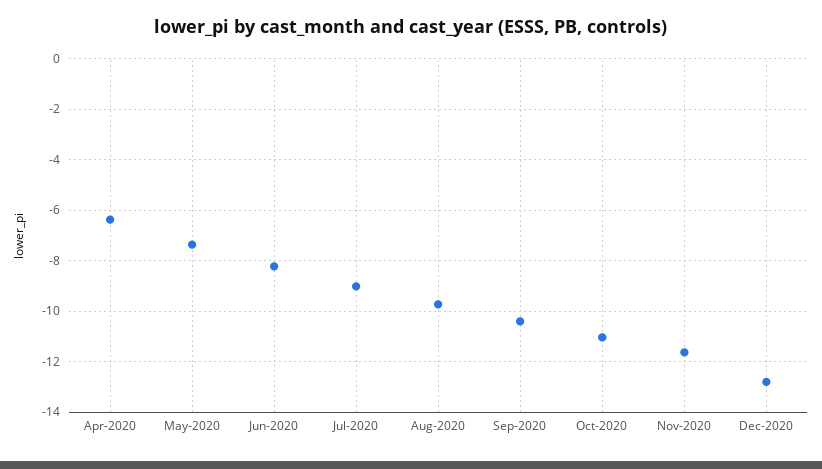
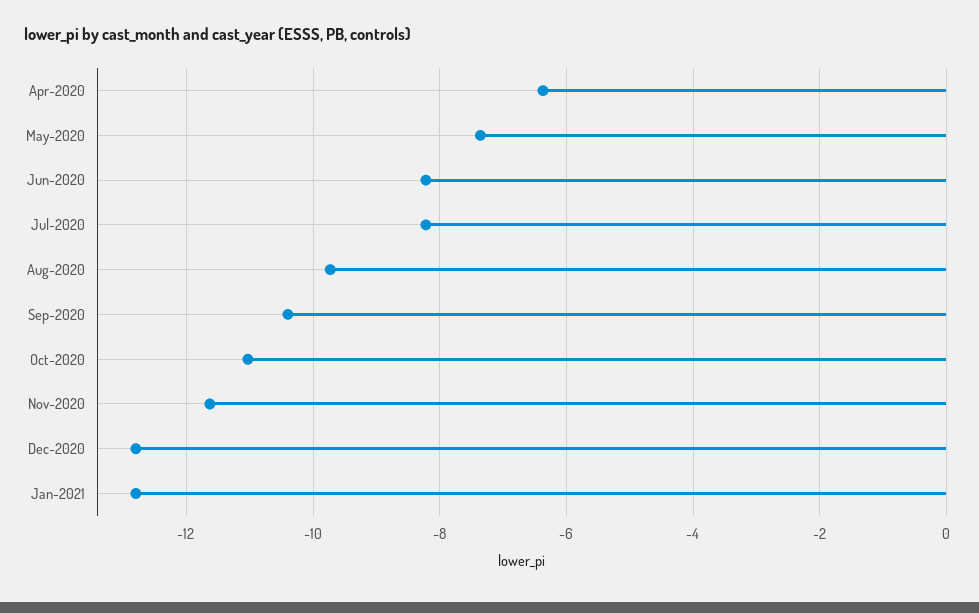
Jul-2020: -9 -> -8.2
Jan-2021: none -> -12.8

